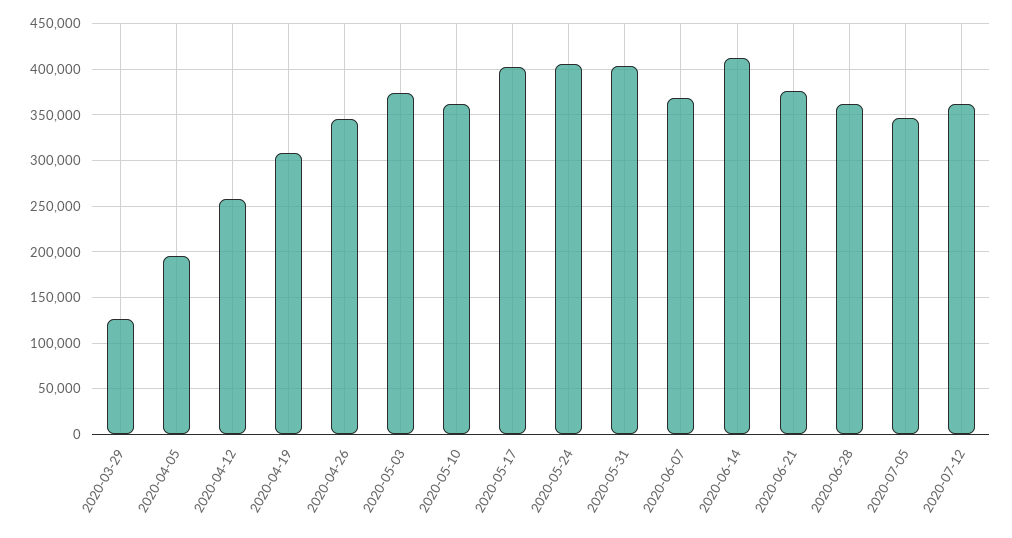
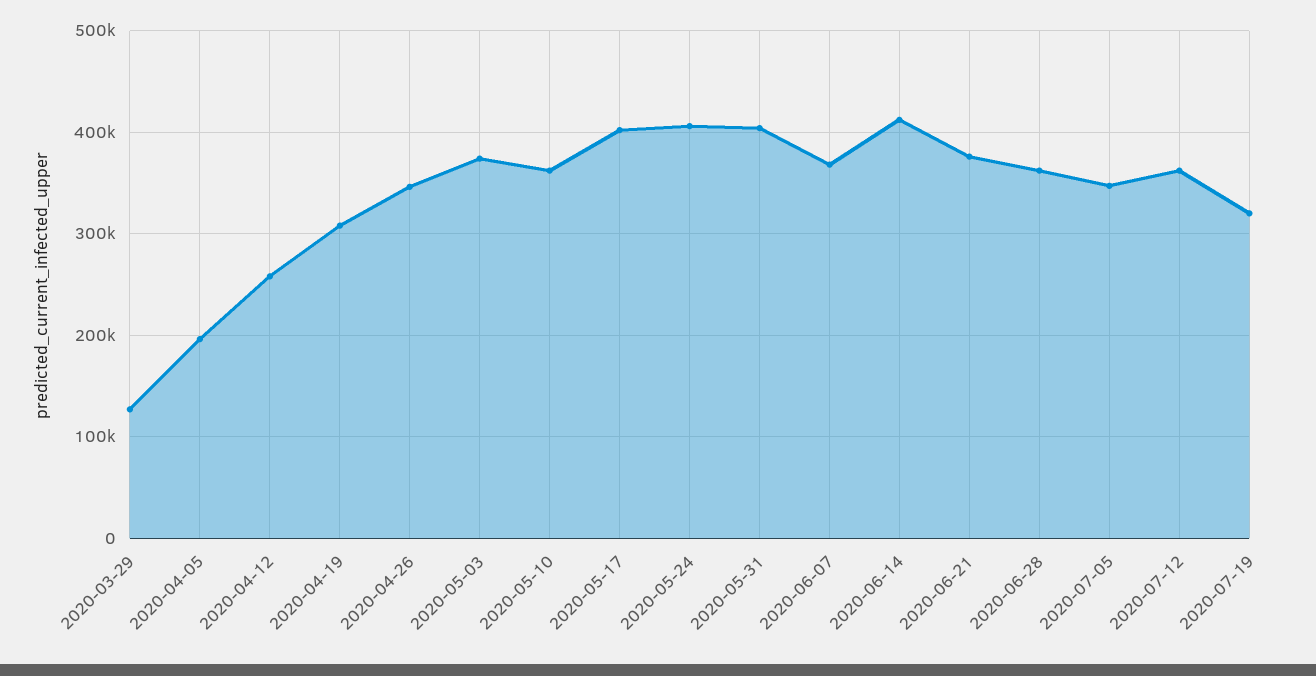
2020-07-19: none -> 320000

